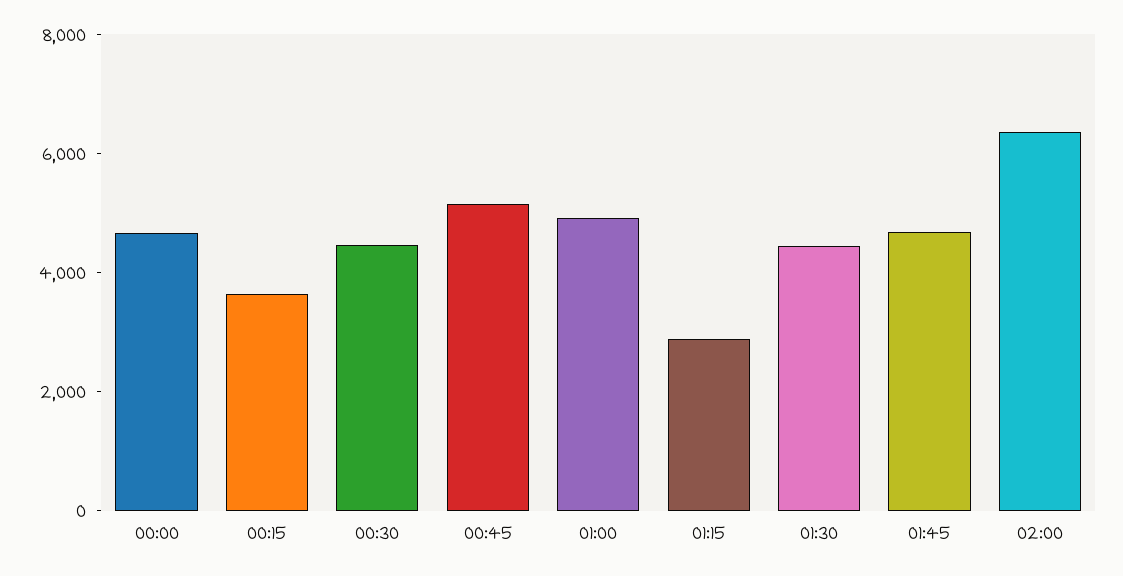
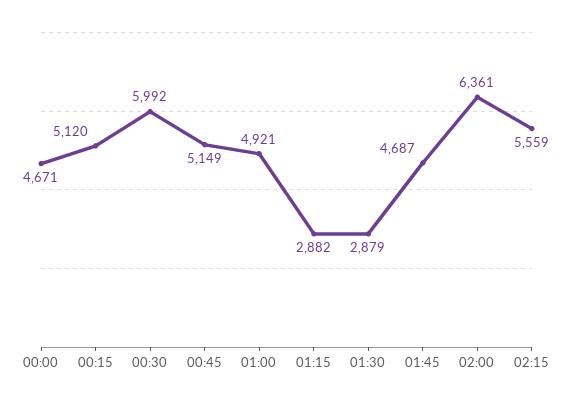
00:15: 3500 -> 5120
00:30: 4500 -> 5992
01:30: 4500 -> 2879
02:15: none -> 5559

